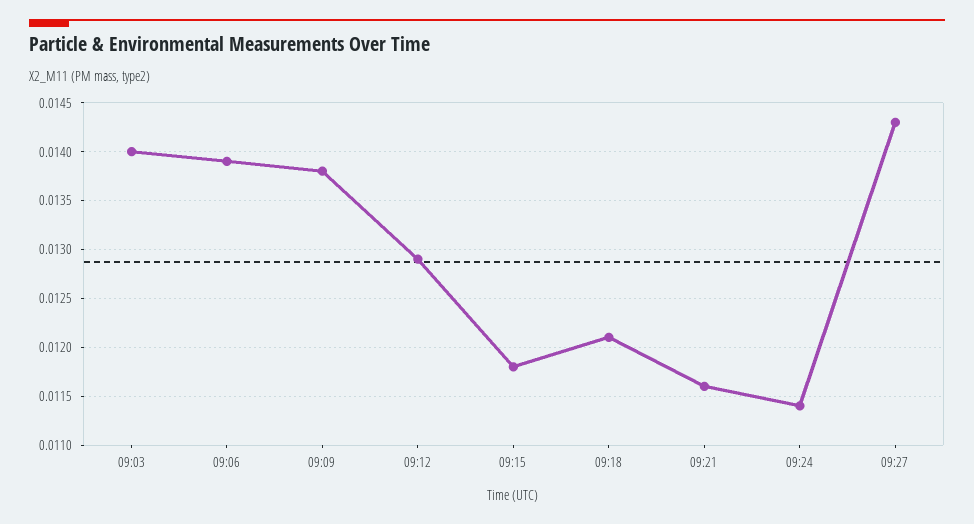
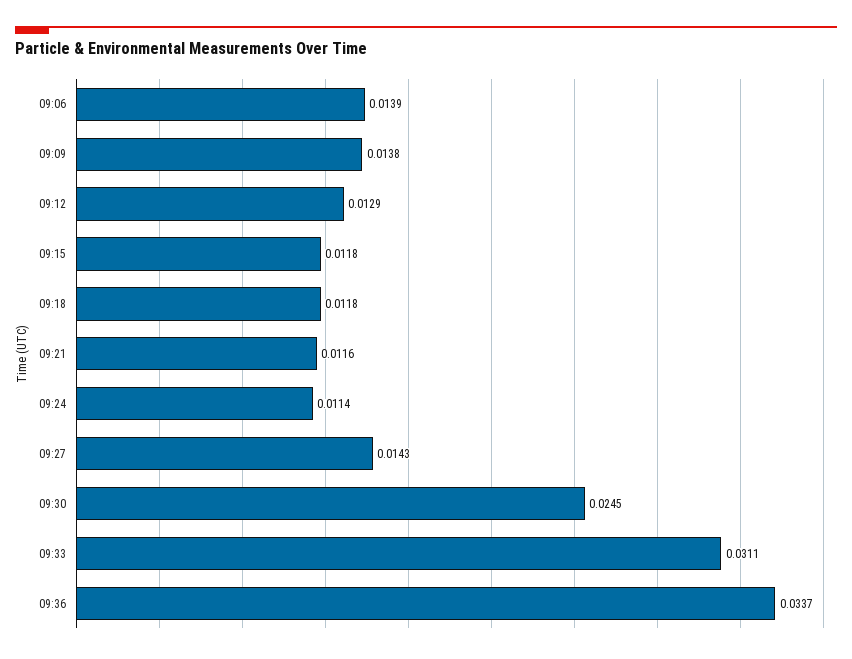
09:03: 0.014 -> none
09:18: 0.0121 -> 0.0118
09:30: none -> 0.0245
09:33: none -> 0.0311
09:36: none -> 0.0337

